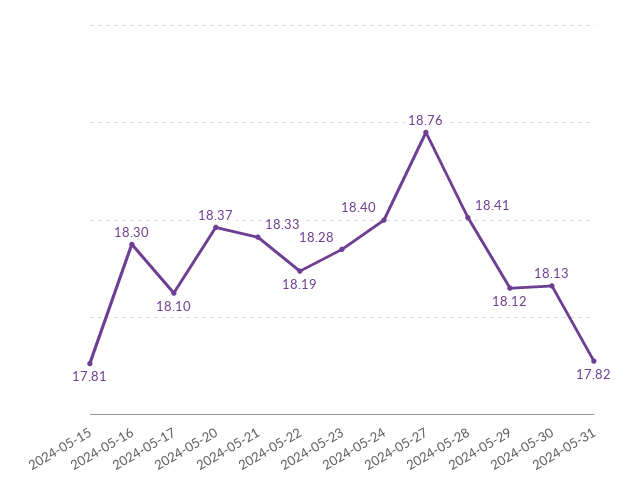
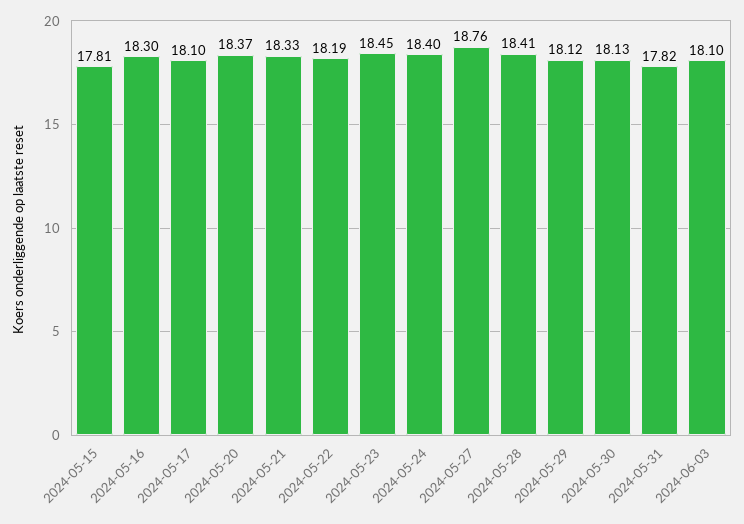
2024-05-23: 18.28 -> 18.45
2024-06-03: none -> 18.1

